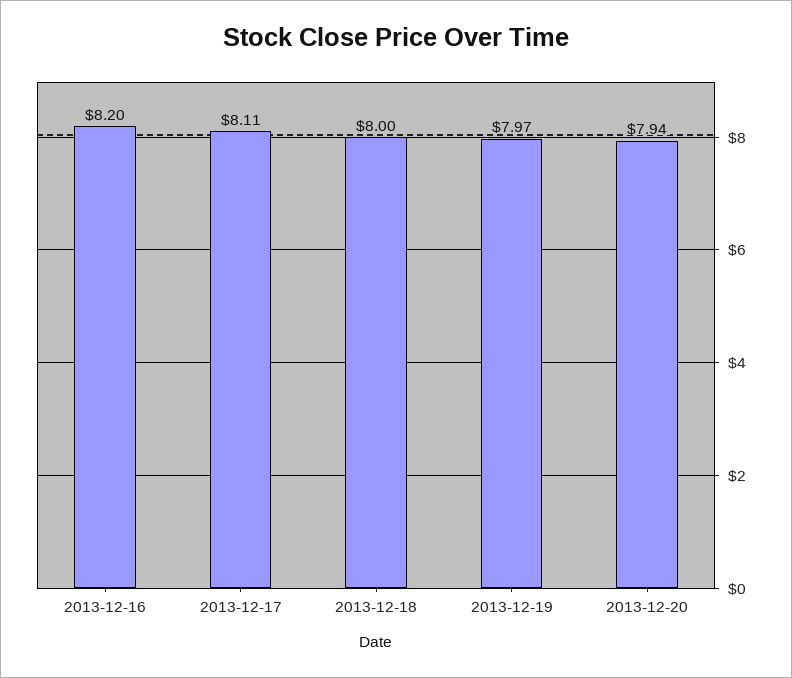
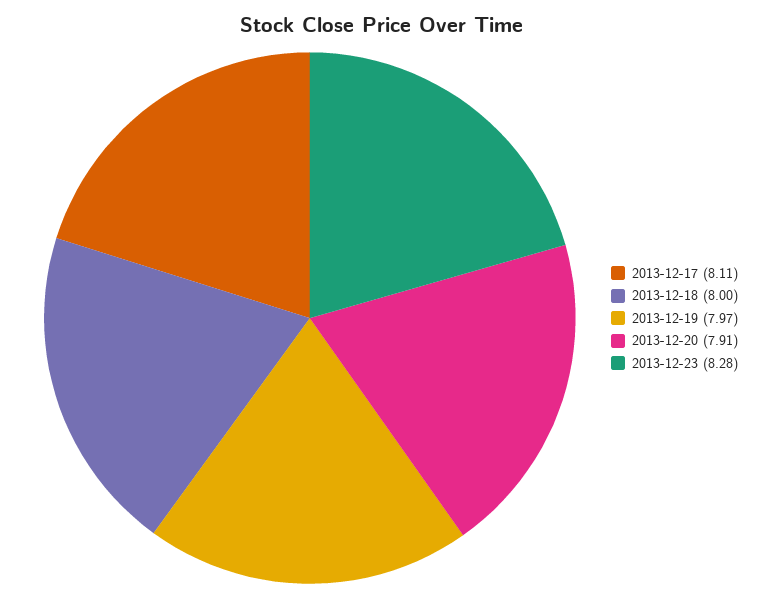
2013-12-16: 8.2 -> none
2013-12-20: 7.94 -> 7.91
2013-12-23: none -> 8.28

